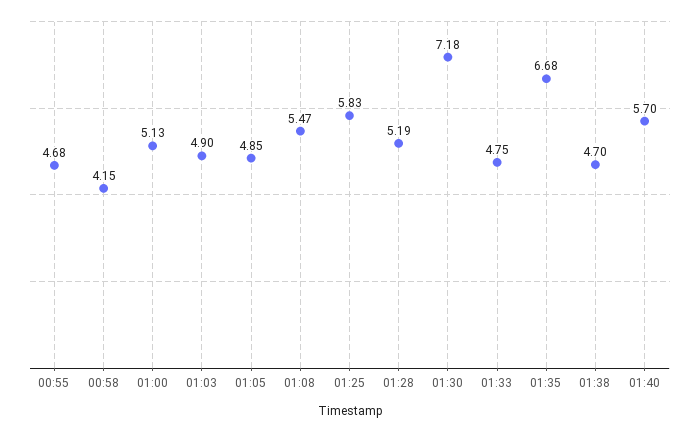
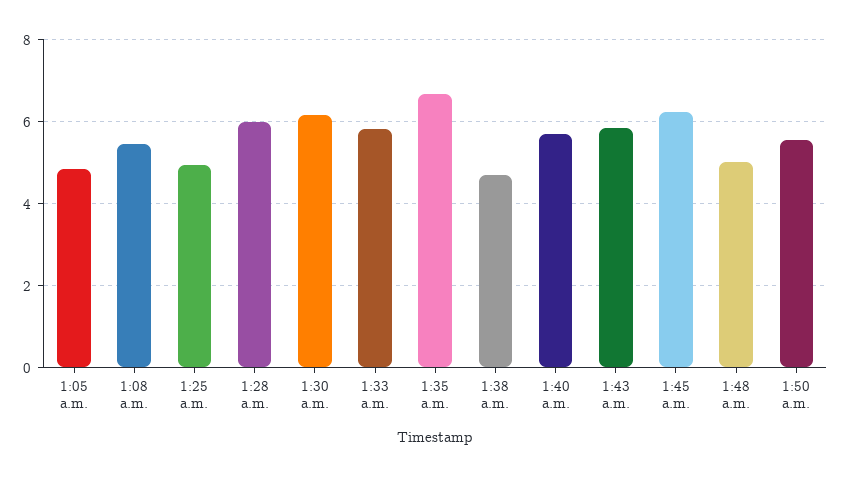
00:55: 4.68 -> none
00:58: 4.15 -> none
01:00: 5.13 -> none
01:03: 4.9 -> none
01:25: 5.83 -> 5
01:28: 5.19 -> 6
01:30: 7.18 -> 6.2
01:33: 4.75 -> 5.8
1:43 a.m.: none -> 5.8
1:45 a.m.: none -> 6.2
1:48 a.m.: none -> 5
1:50 a.m.: none -> 5.6

